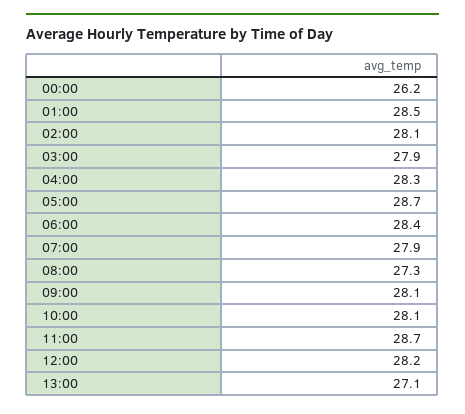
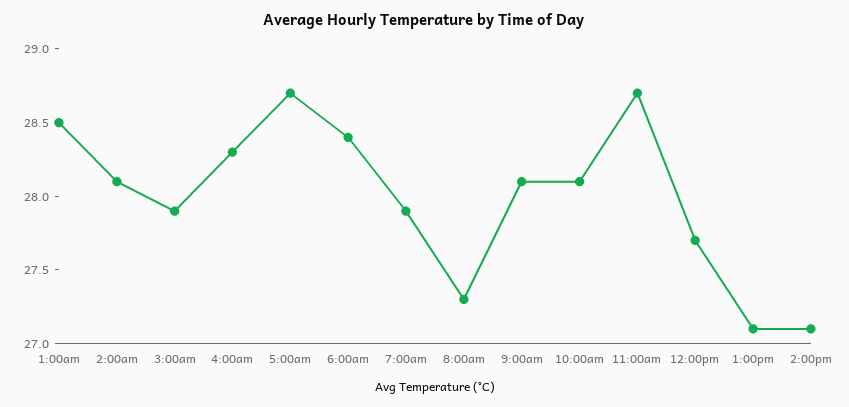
00:00: 26.2 -> none
12:00: 28.2 -> 27.7
2:00pm: none -> 27.1

